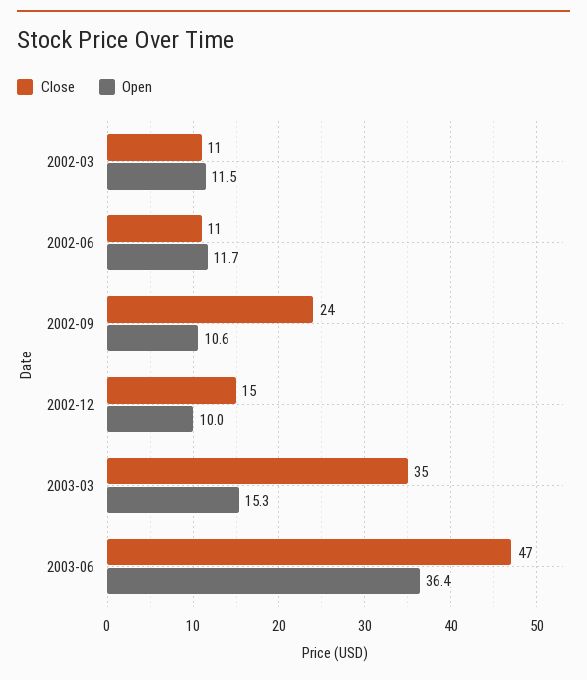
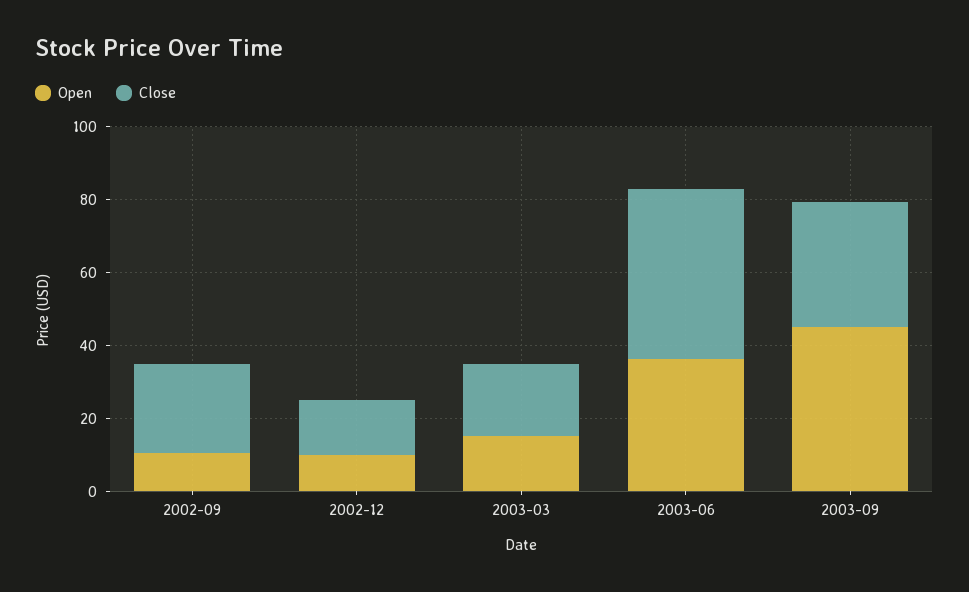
Close, 2002-03: 11 -> none
Open, 2002-03: 11.5 -> none
Close, 2002-06: 11 -> none
Open, 2002-06: 11.7 -> none
Close, 2003-03: 35 -> 20
Open, 2003-09: none -> 45
Close, 2003-09: none -> 35

